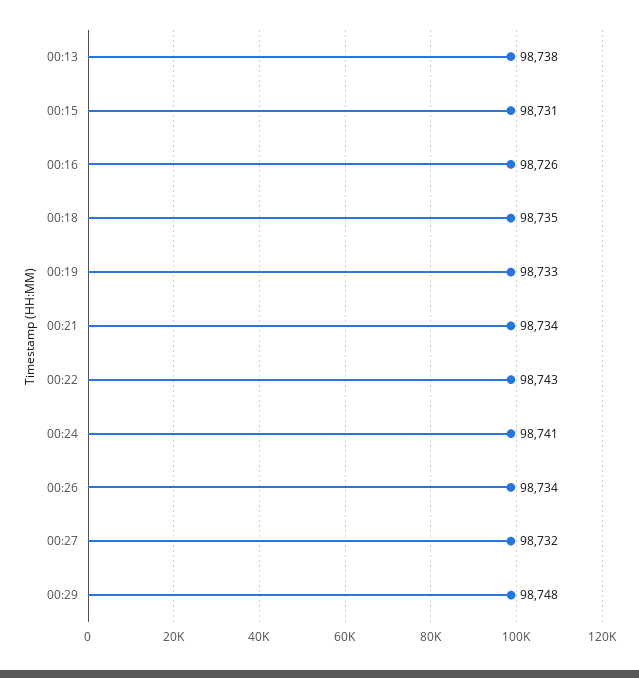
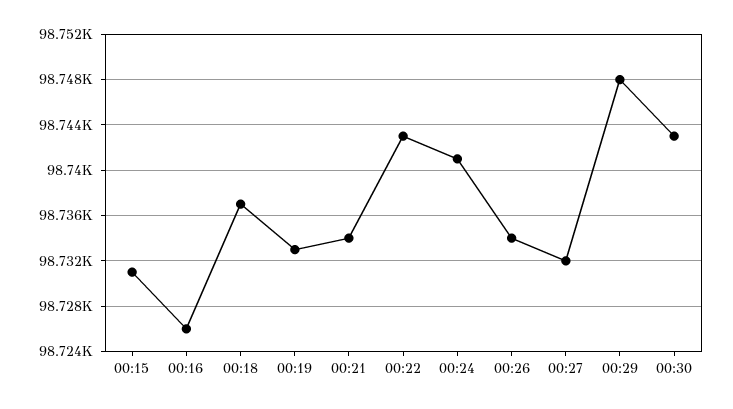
00:13: 98738 -> none
00:18: 98735 -> 98737
00:30: none -> 98743

